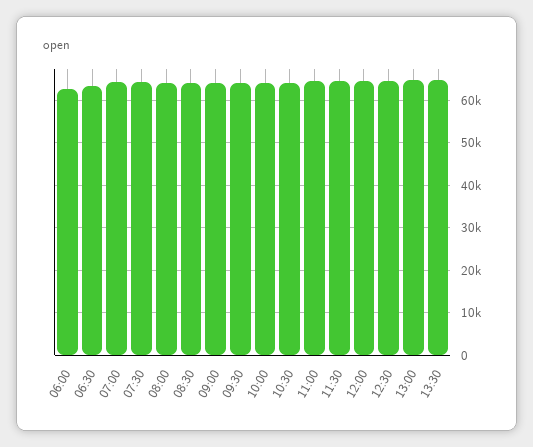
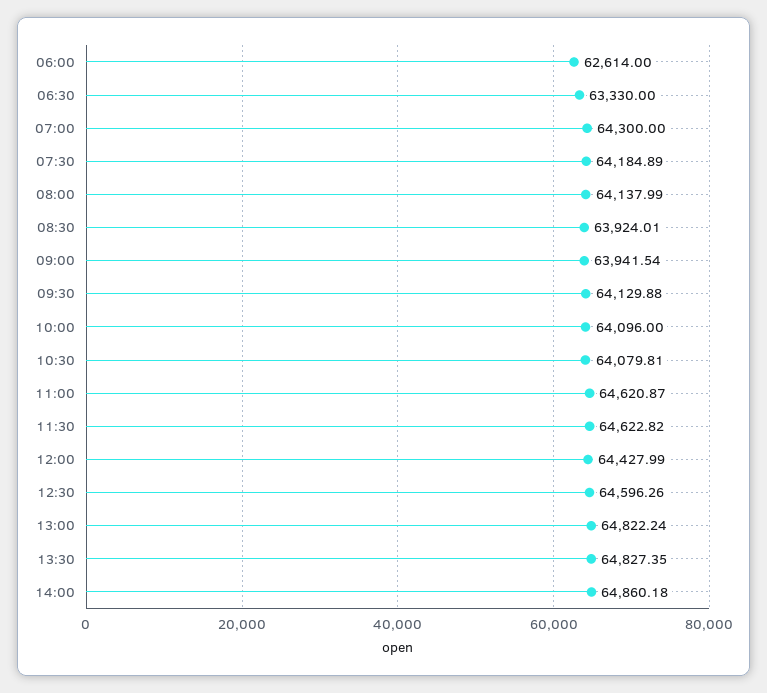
14:00: none -> 64860.18

